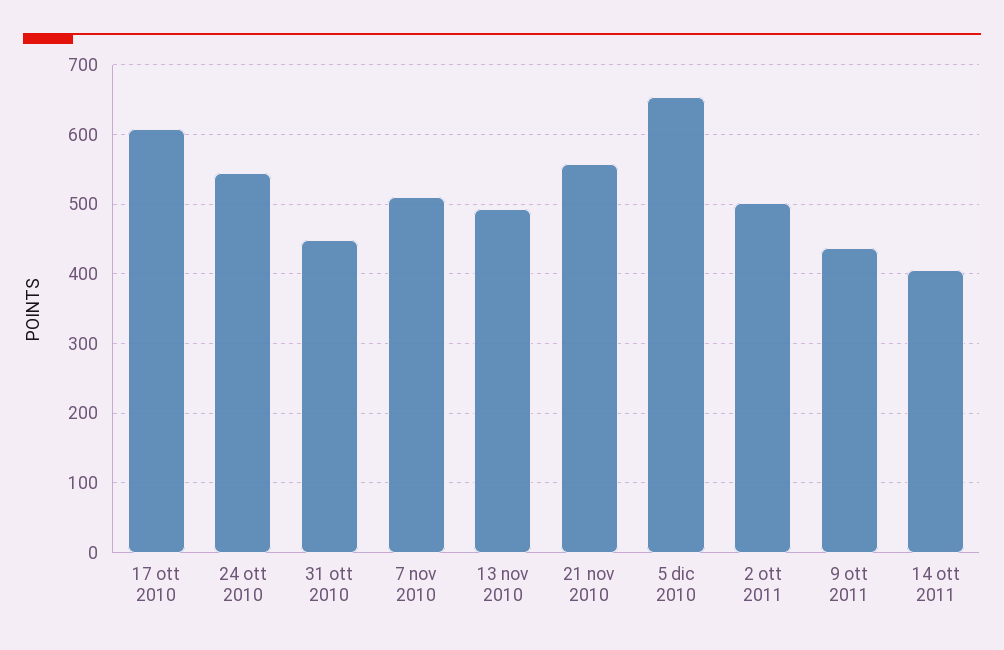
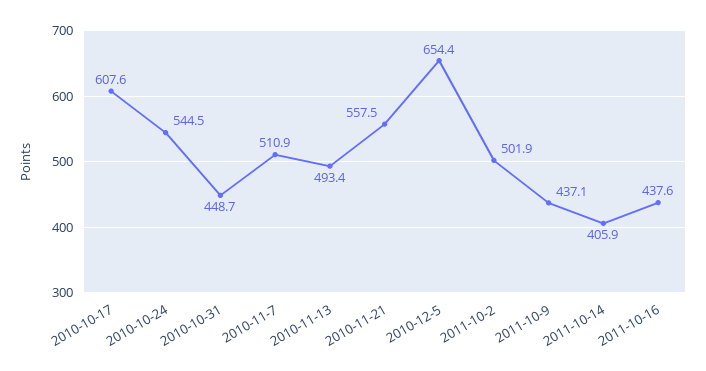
2011-10-16: none -> 437.6

